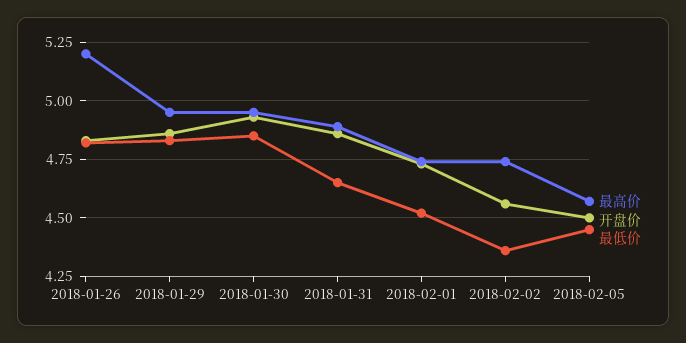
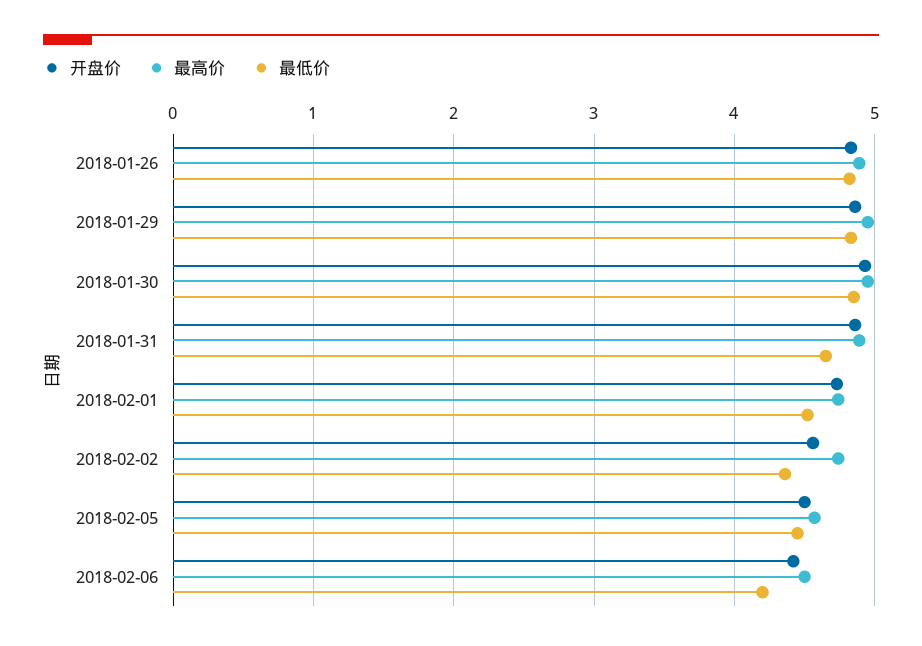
最高价, 2018-01-26: 5.2 -> 4.9
开盘价, 2018-02-06: none -> 4.4
最高价, 2018-02-06: none -> 4.5
最低价, 2018-02-06: none -> 4.2

